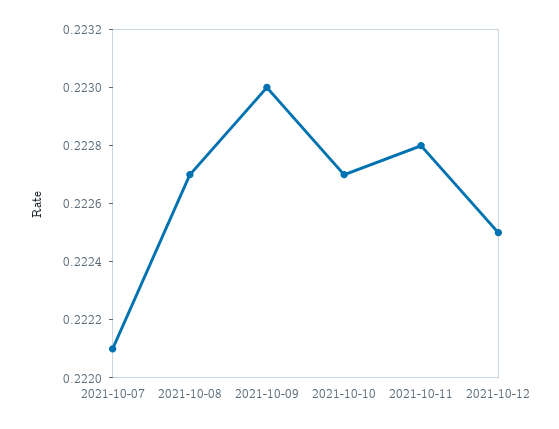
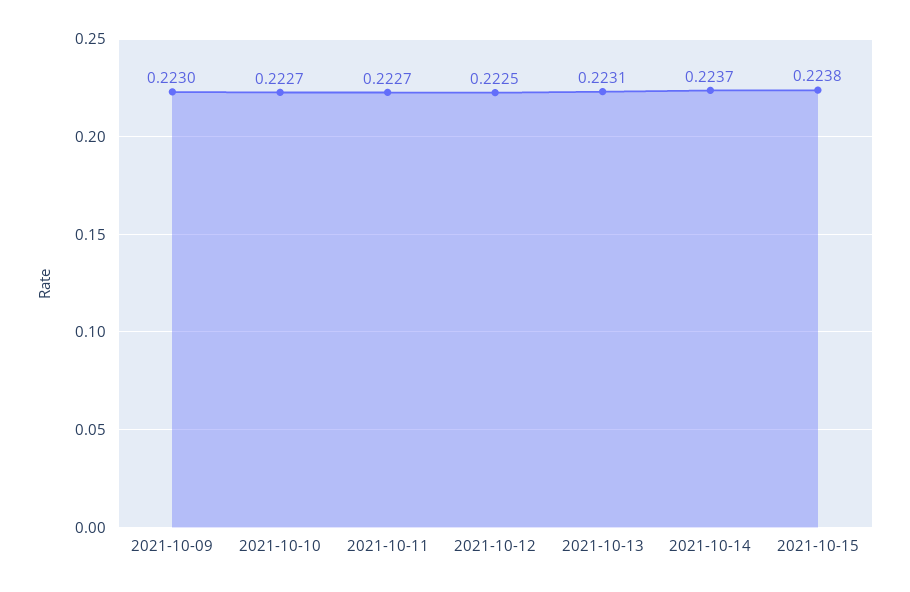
2021-10-07: 0.2221 -> none
2021-10-08: 0.2227 -> none
2021-10-11: 0.2228 -> 0.2227
2021-10-13: none -> 0.2231
2021-10-14: none -> 0.2237
2021-10-15: none -> 0.2238

